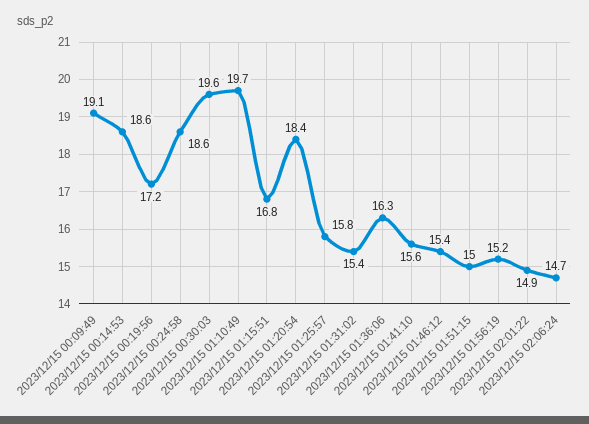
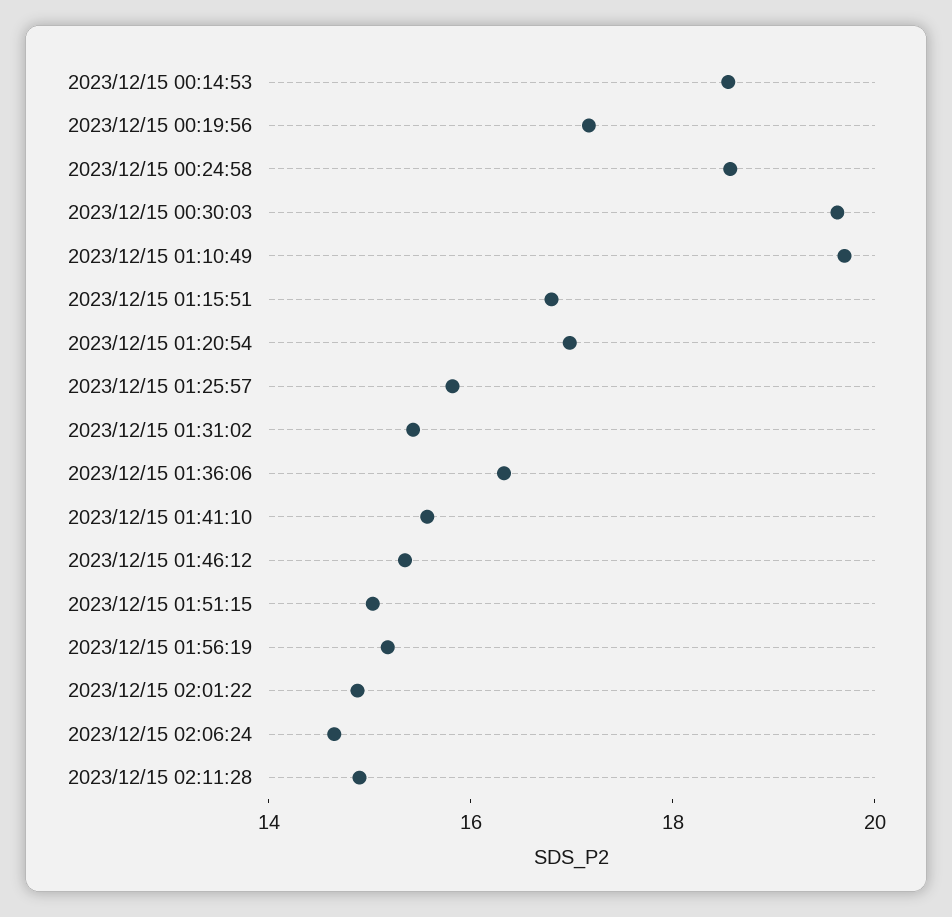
2023/12/15 00:09:49: 19.1 -> none
2023/12/15 01:20:54: 18.4 -> 17
2023/12/15 02:11:28: none -> 15

